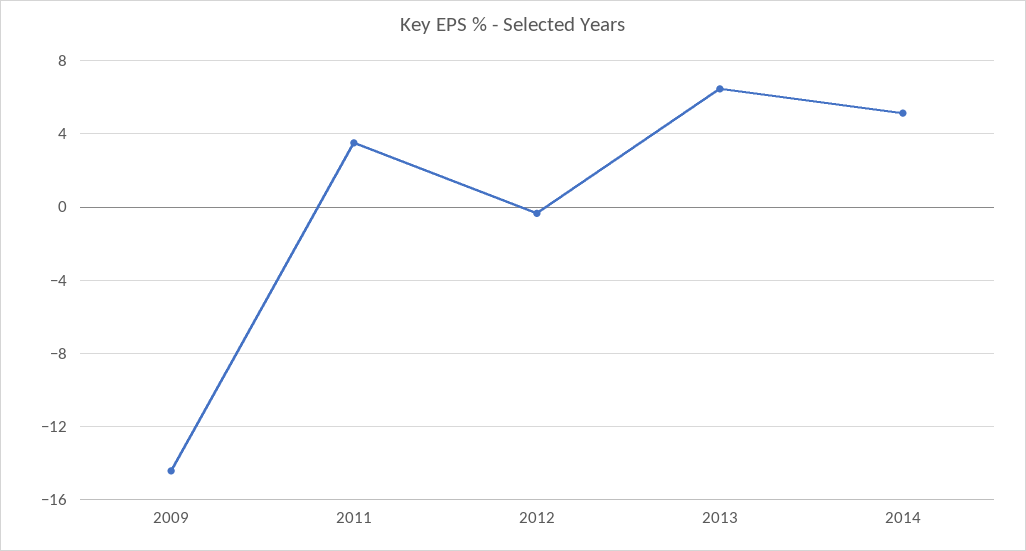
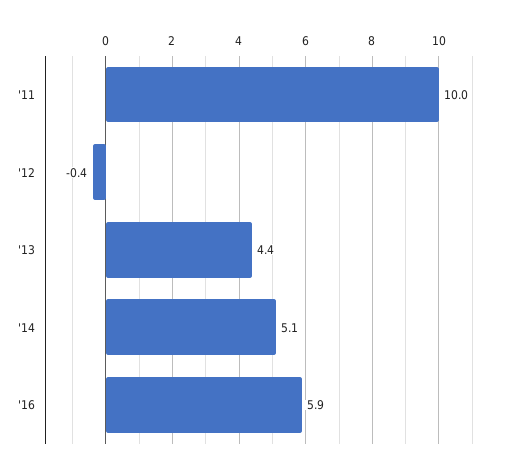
2009: -14.5 -> none
2011: 3.5 -> 10
2013: 6.5 -> 4.4
'16: none -> 5.9

